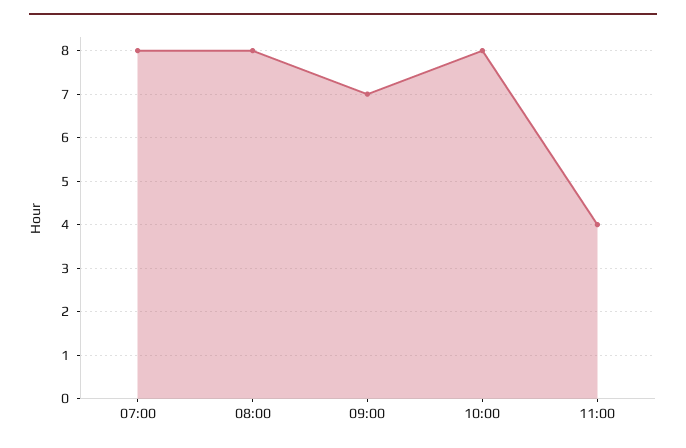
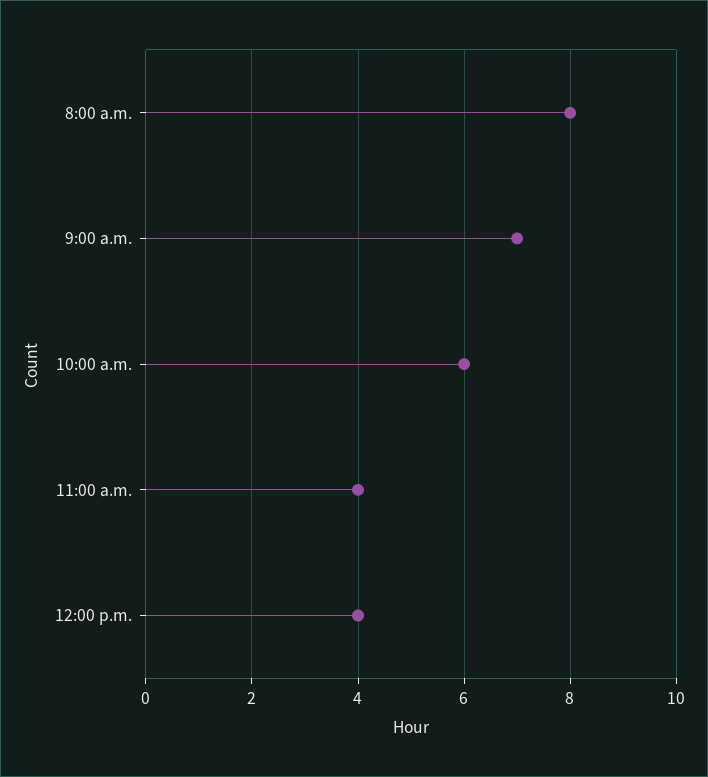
07:00: 8 -> none
10:00: 8 -> 6
12:00 p.m.: none -> 4

